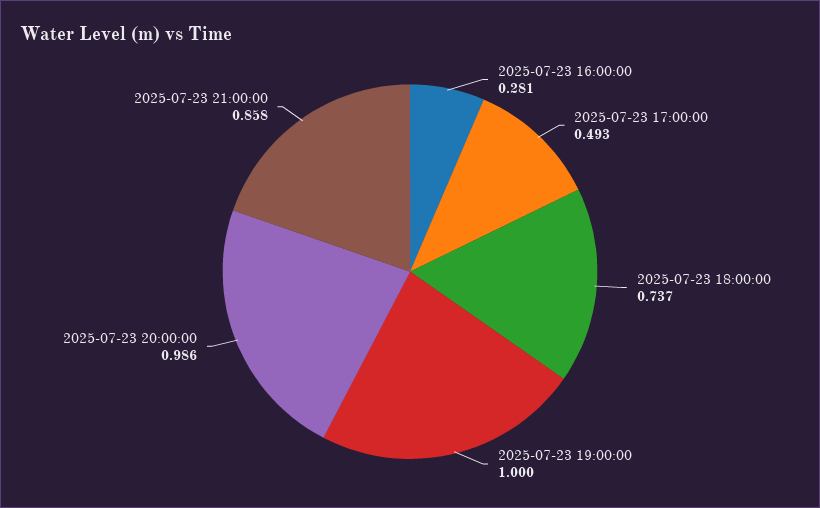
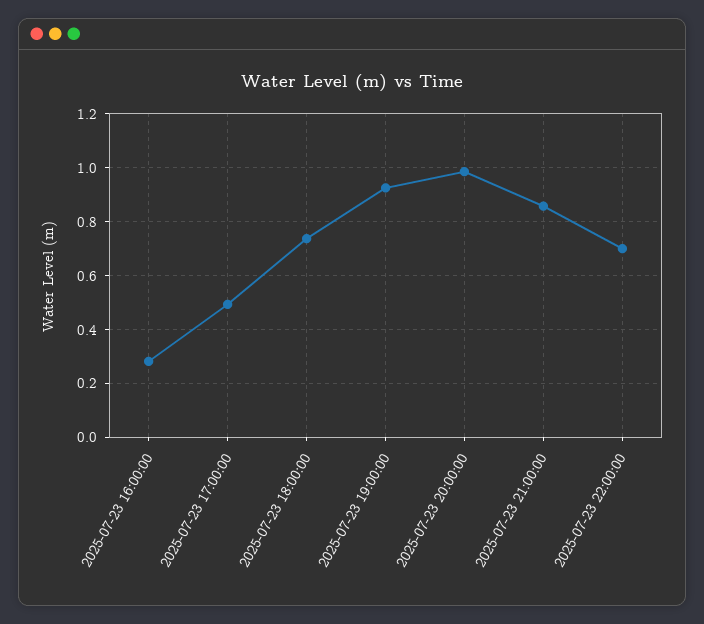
2025-07-23 19:00:00: 1 -> 0.925
2025-07-23 22:00:00: none -> 0.7

